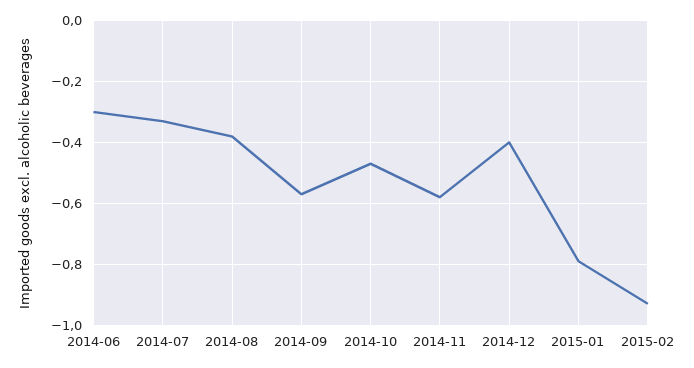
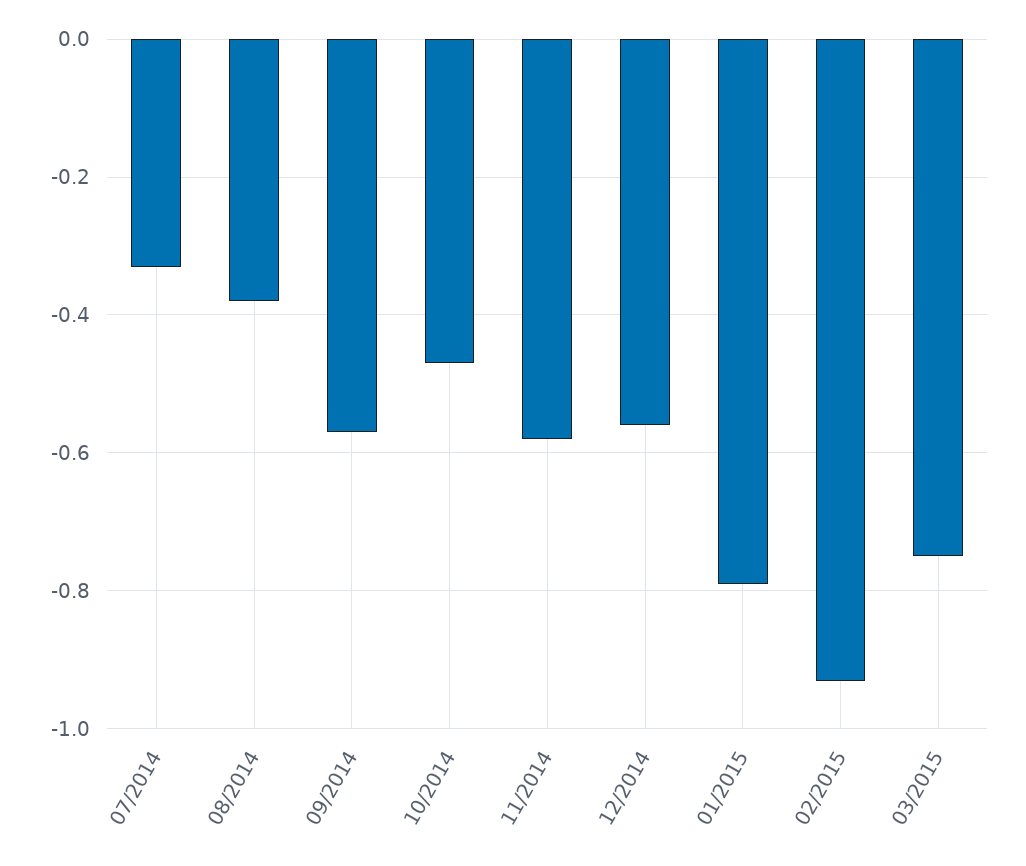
2014-06: -0.3 -> none
2014-12: -0.4 -> -0.55
03/2015: none -> -0.75

